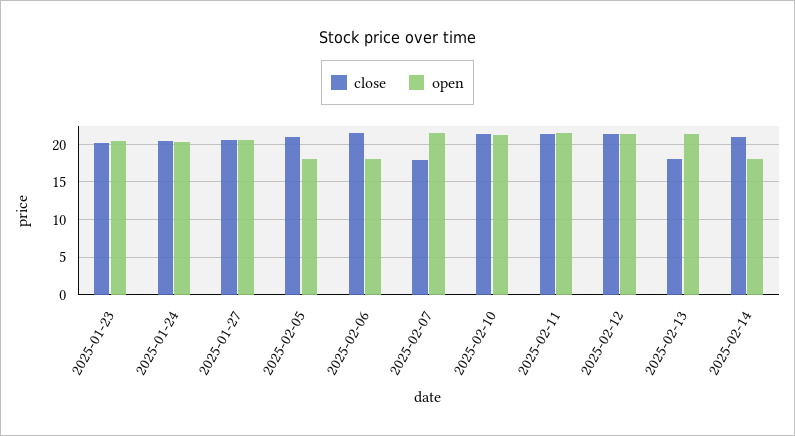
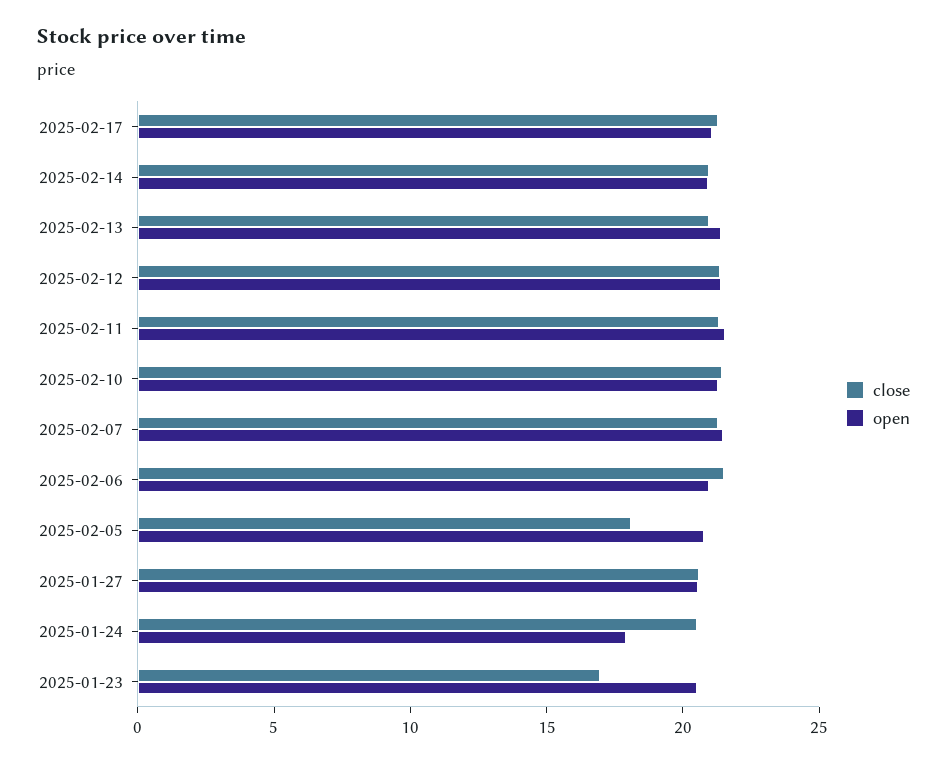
close, 2025-01-23: 20 -> 17
open, 2025-01-24: 20 -> 18
close, 2025-02-05: 21 -> 18
open, 2025-02-05: 18 -> 21
open, 2025-02-06: 18 -> 21
close, 2025-02-07: 18 -> 21
close, 2025-02-13: 18 -> 21
open, 2025-02-14: 18 -> 21
close, 2025-02-17: none -> 21
open, 2025-02-17: none -> 21

